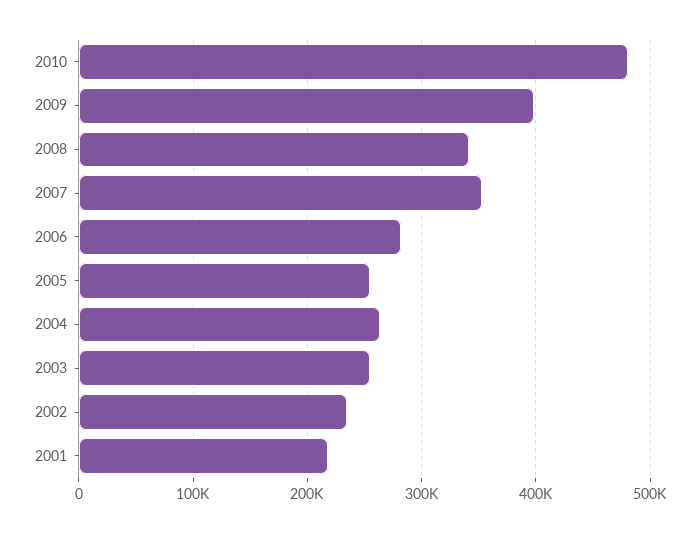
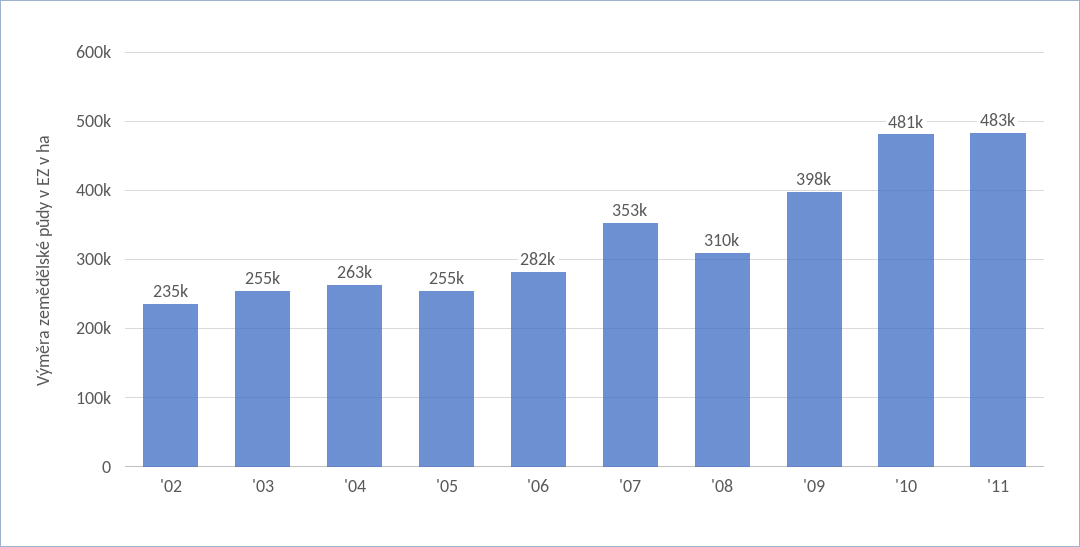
2008: 340000 -> 310000
2001: 220000 -> none
'11: none -> 483000

